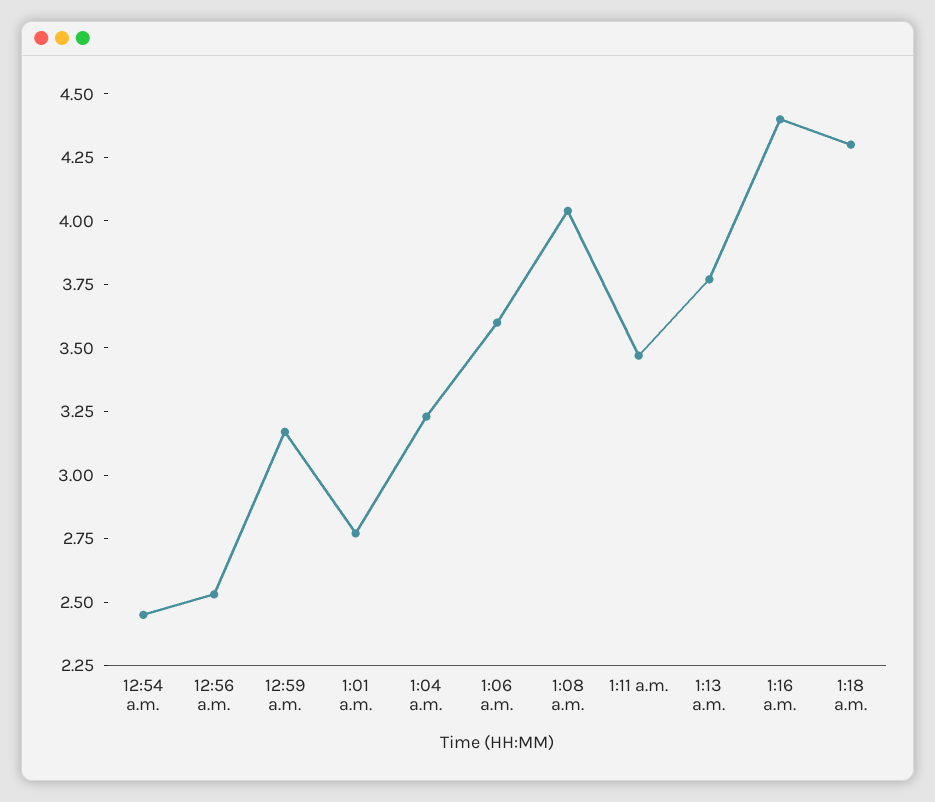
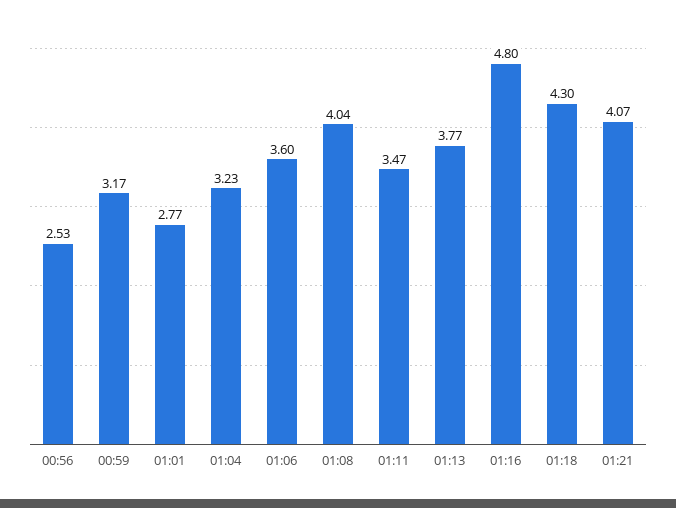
12:54 a.m.: 2.45 -> none
1:16 a.m.: 4.4 -> 4.8
01:21: none -> 4.07

